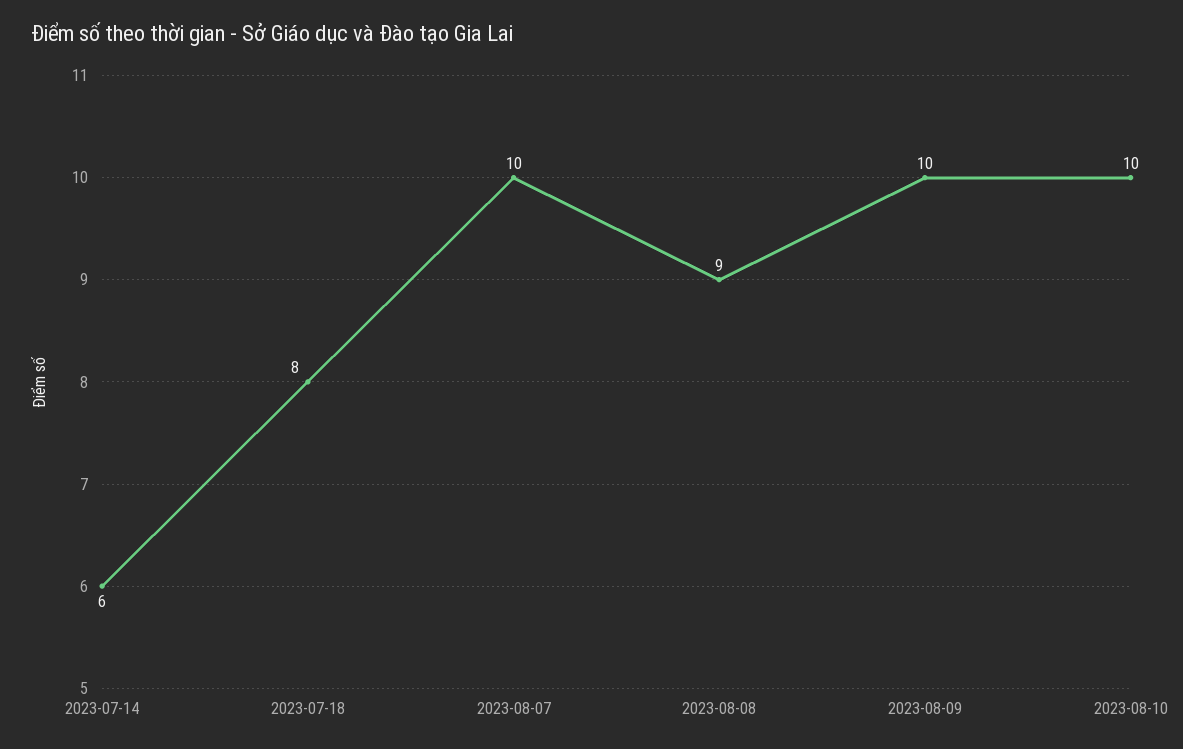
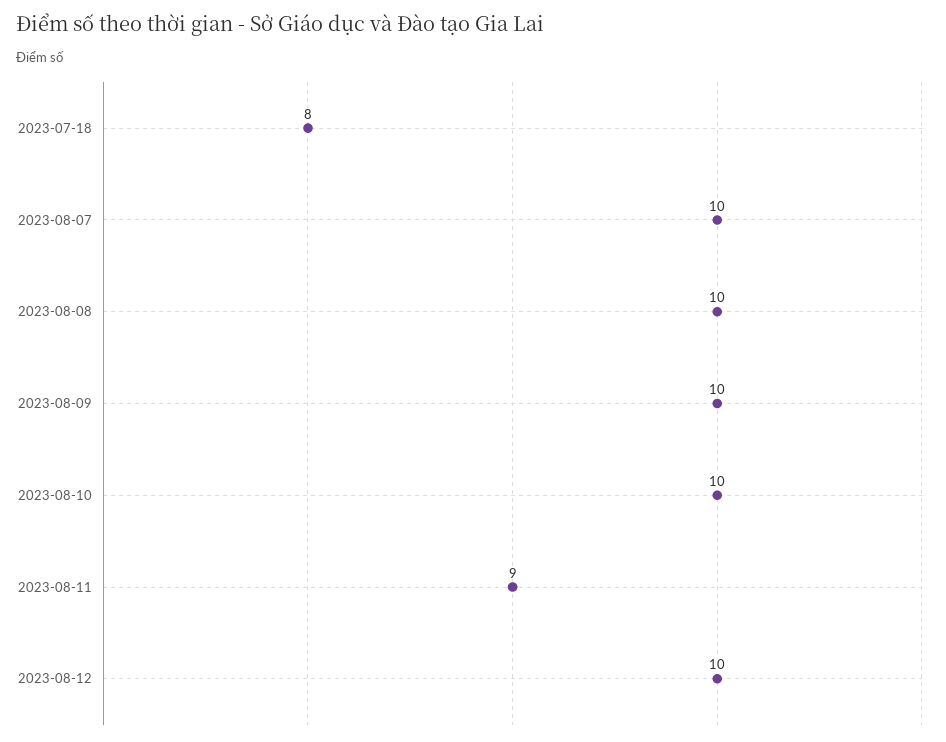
2023-07-14: 6 -> none
2023-08-08: 9 -> 10
2023-08-11: none -> 9
2023-08-12: none -> 10

